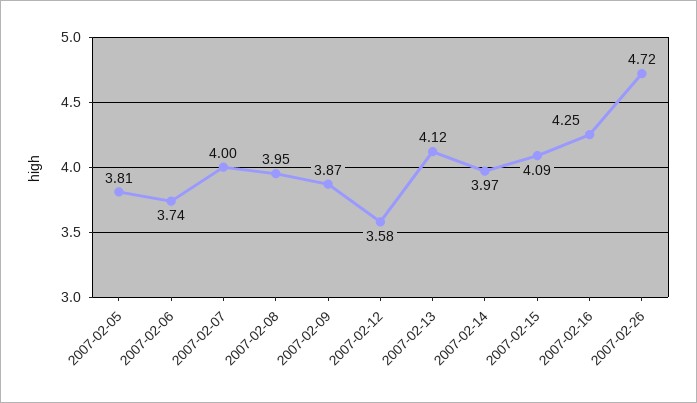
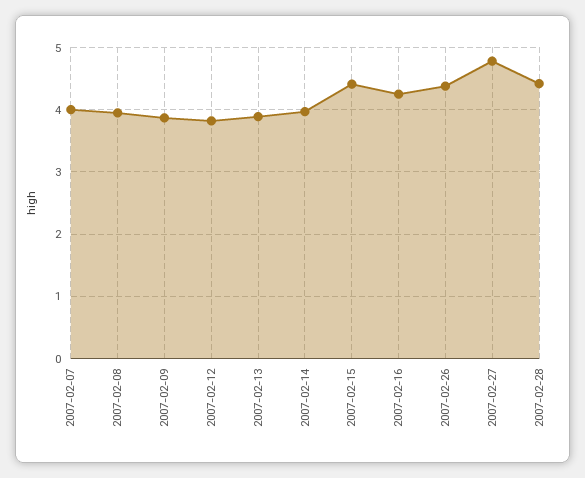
2007-02-05: 3.81 -> none
2007-02-06: 3.74 -> none
2007-02-12: 3.58 -> 3.8
2007-02-13: 4.12 -> 3.9
2007-02-15: 4.09 -> 4.4
2007-02-26: 4.72 -> 4.4
2007-02-27: none -> 4.8
2007-02-28: none -> 4.4

